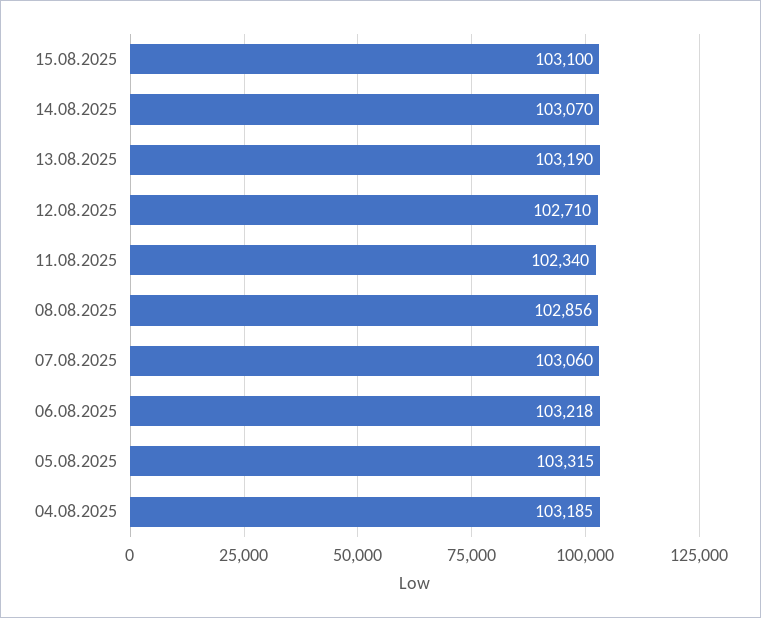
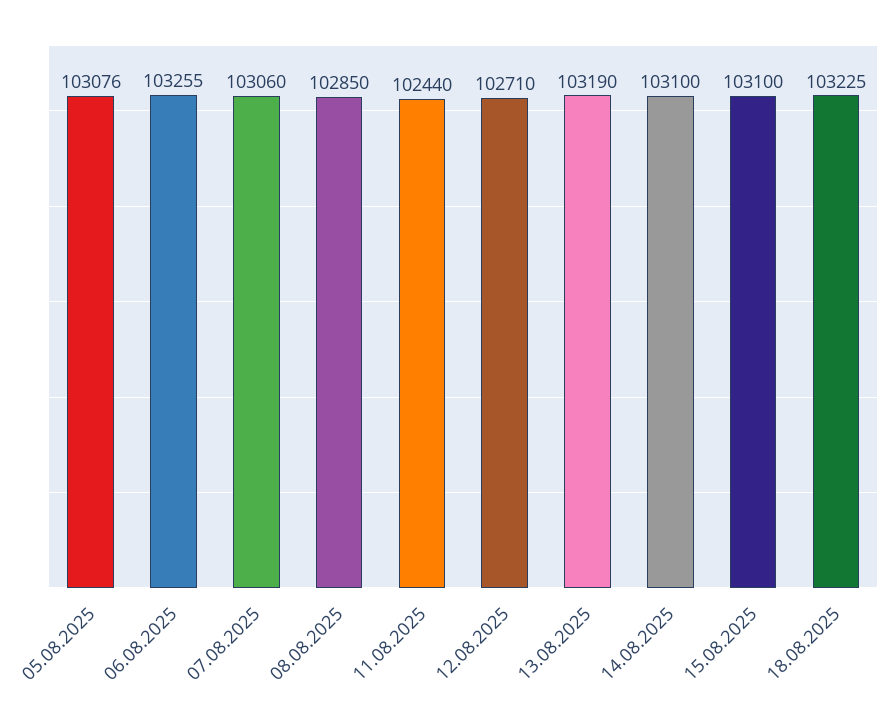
14.08.2025: 103070 -> 103100
11.08.2025: 102340 -> 102440
08.08.2025: 102856 -> 102850
06.08.2025: 103218 -> 103255
05.08.2025: 103315 -> 103076
04.08.2025: 103185 -> none
18.08.2025: none -> 103225

